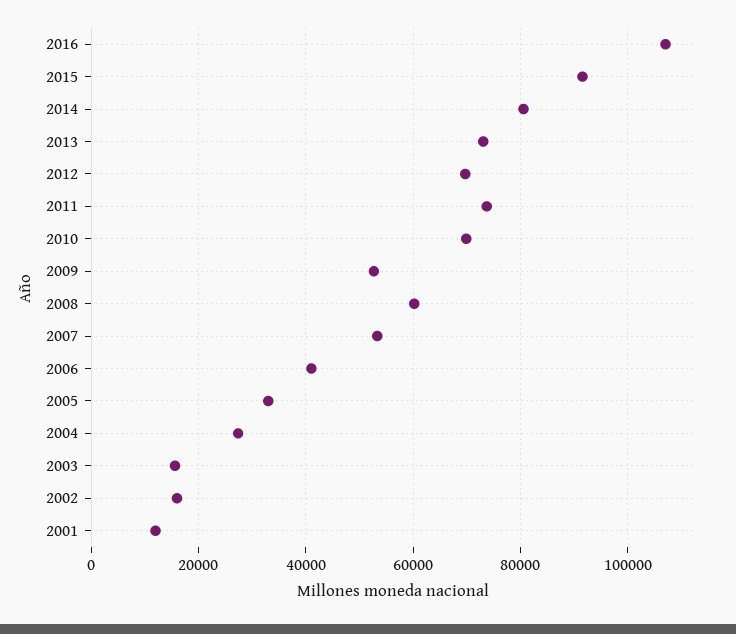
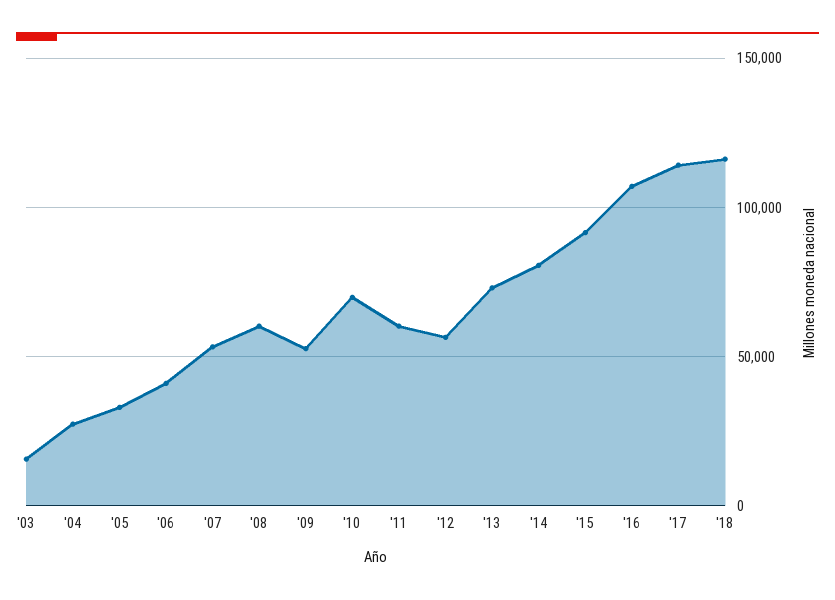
2012: 70000 -> 55000
2011: 74000 -> 60000
2002: 16000 -> none
2001: 12000 -> none
'17: none -> 115000
'18: none -> 115000

